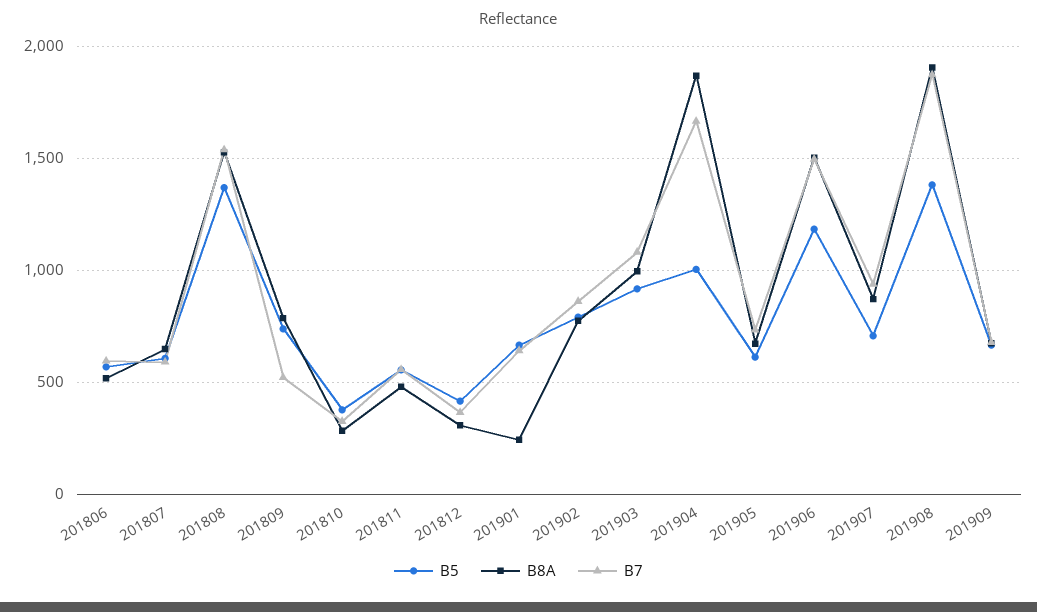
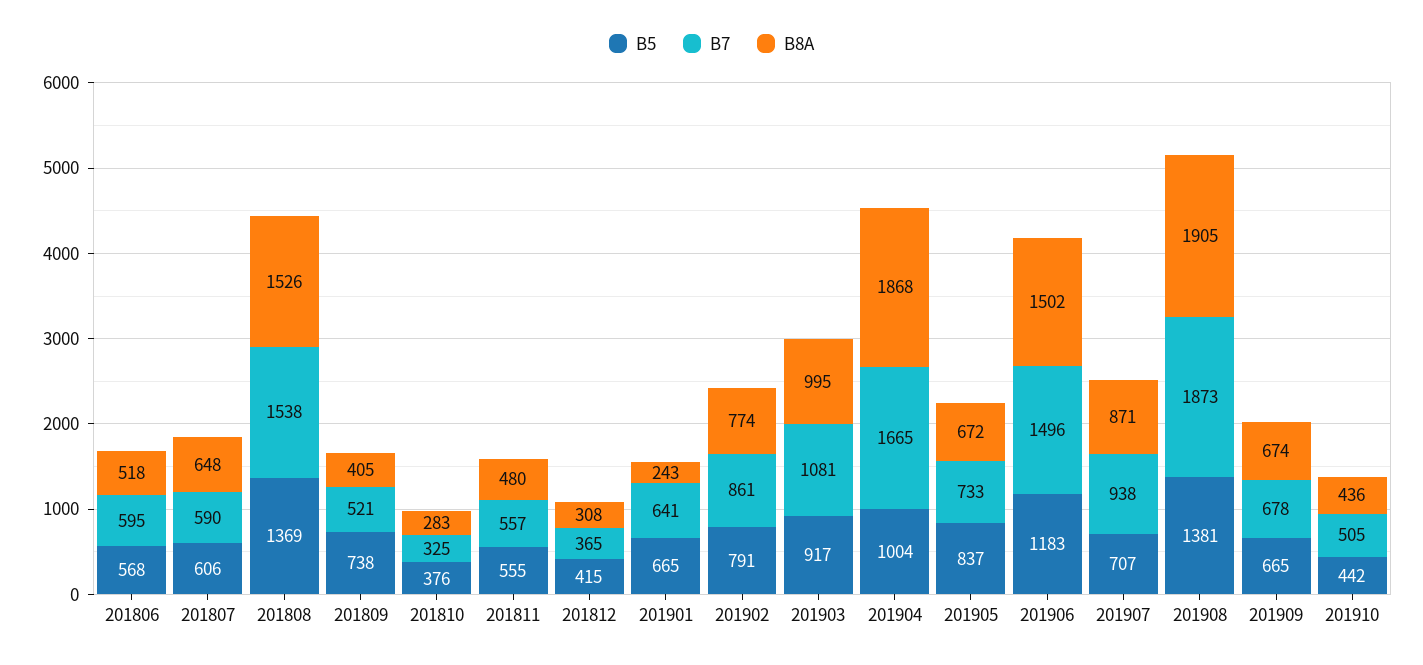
B8A, 201809: 800 -> 405
B5, 201905: 600 -> 837
B5, 201910: none -> 442
B7, 201910: none -> 505
B8A, 201910: none -> 436

